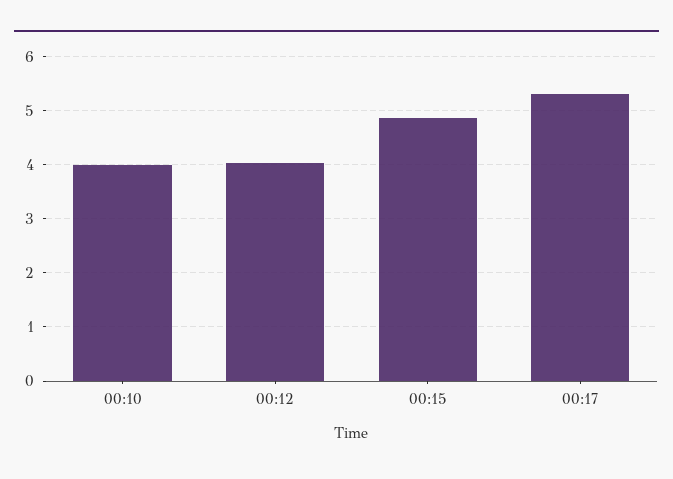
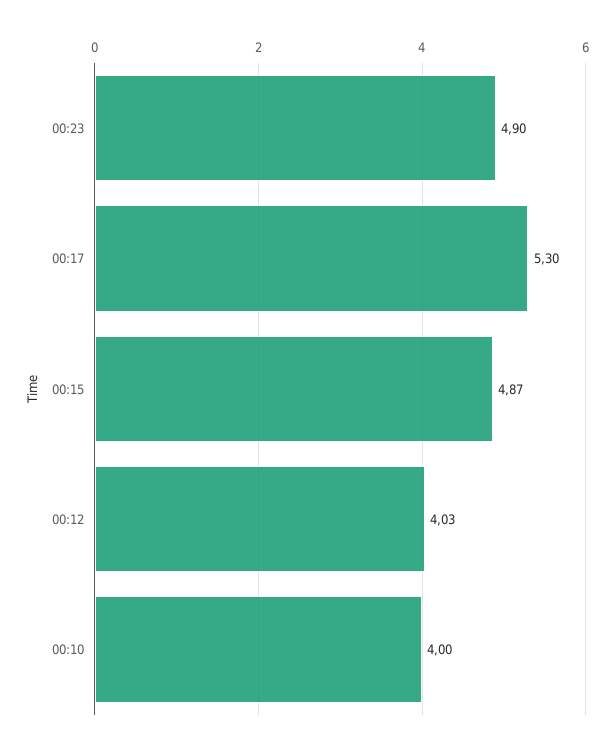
00:23: none -> 4.9

